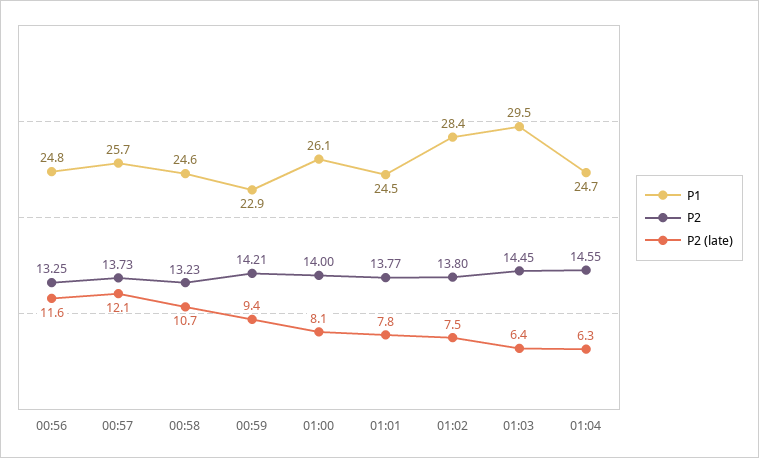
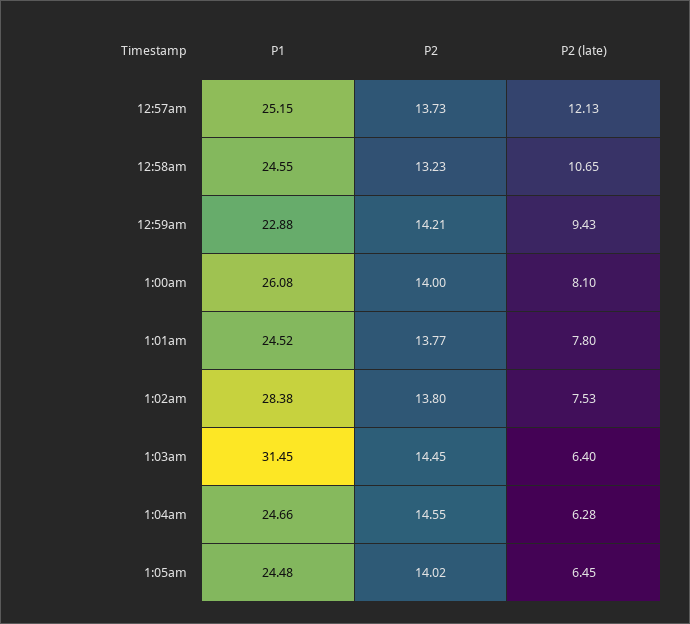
P1, 00:56: 24.8 -> none
P2, 00:56: 13.25 -> none
P2 (late), 00:56: 11.6 -> none
P1, 00:57: 25.7 -> 25.15
P1, 01:03: 29.5 -> 31.45
P1, 1:05am: none -> 24.48
P2, 1:05am: none -> 14.02
P2 (late), 1:05am: none -> 6.45

